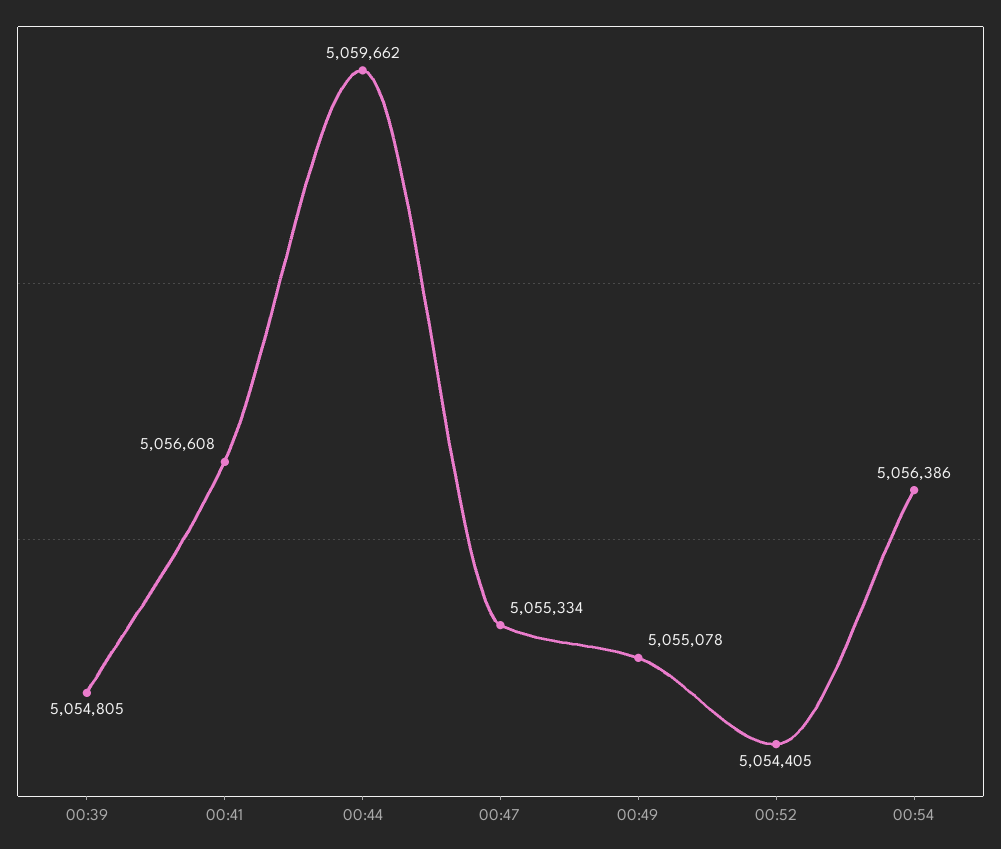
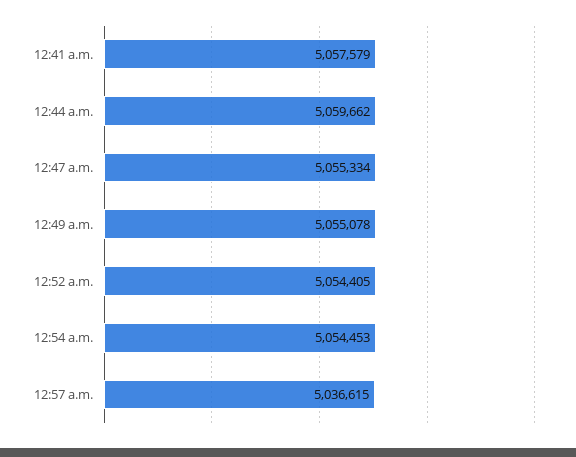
00:39: 5054805 -> none
00:41: 5056608 -> 5057579
00:54: 5056386 -> 5054453
12:57 a.m.: none -> 5036615

